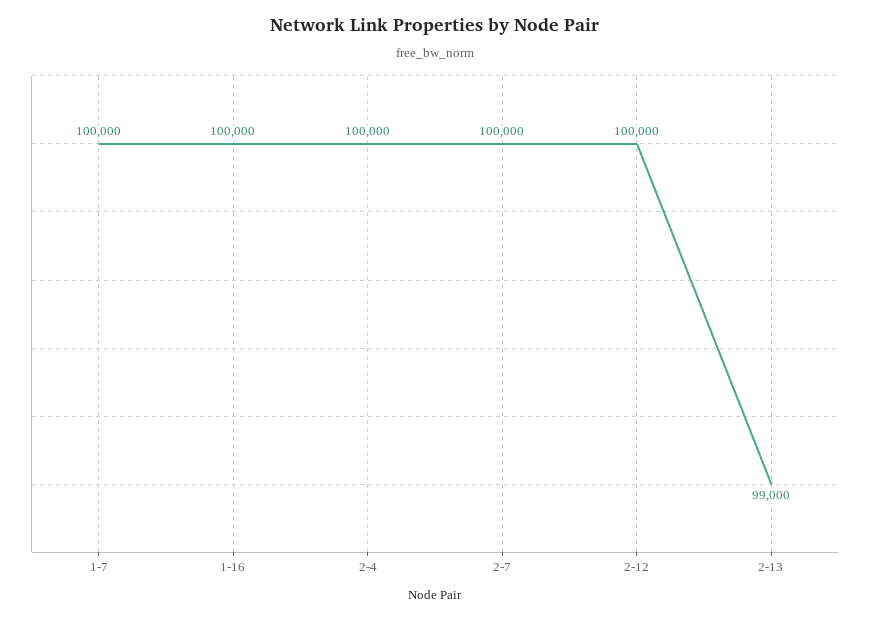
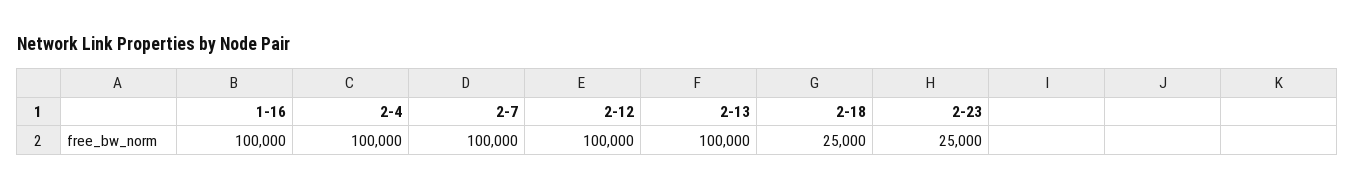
1-7: 100000 -> none
2-13: 99000 -> 100000
2-18: none -> 25000
2-23: none -> 25000

